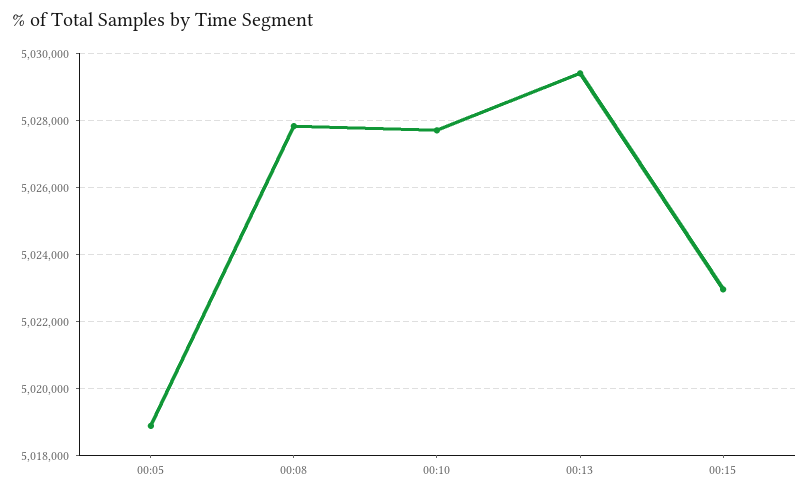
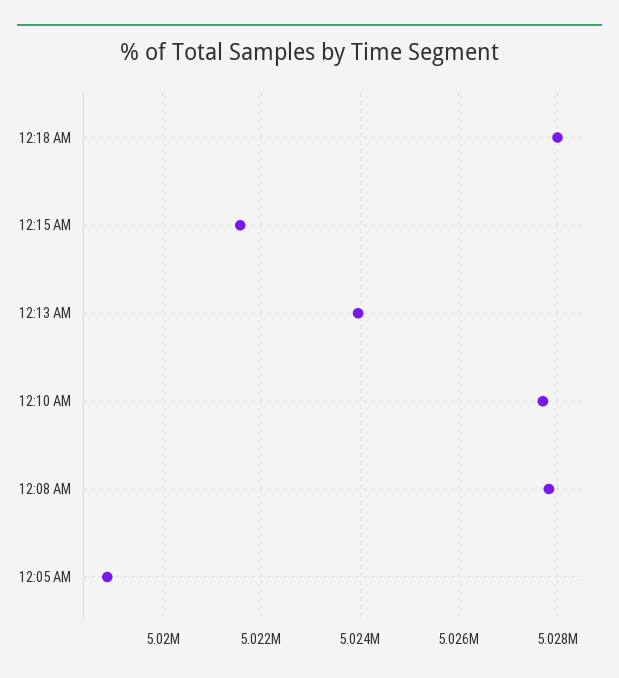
00:13: 5029400 -> 5024000
00:15: 5023000 -> 5021600
12:18 AM: none -> 5028000

